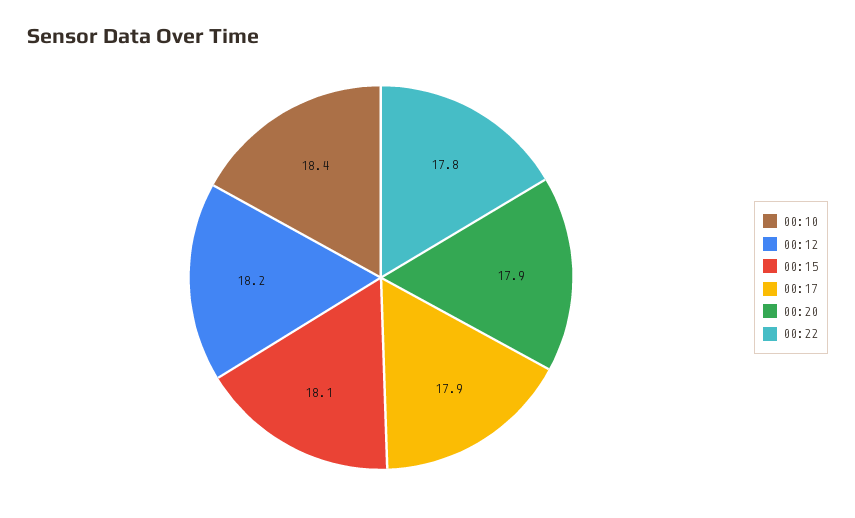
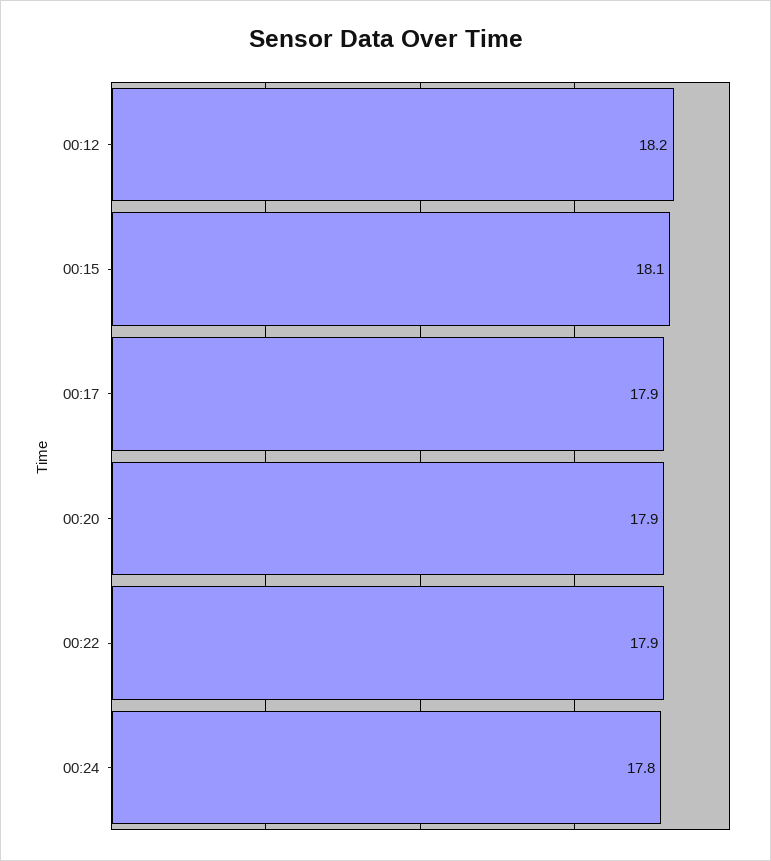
00:10: 18.4 -> none
00:22: 17.8 -> 17.9
00:24: none -> 17.8

